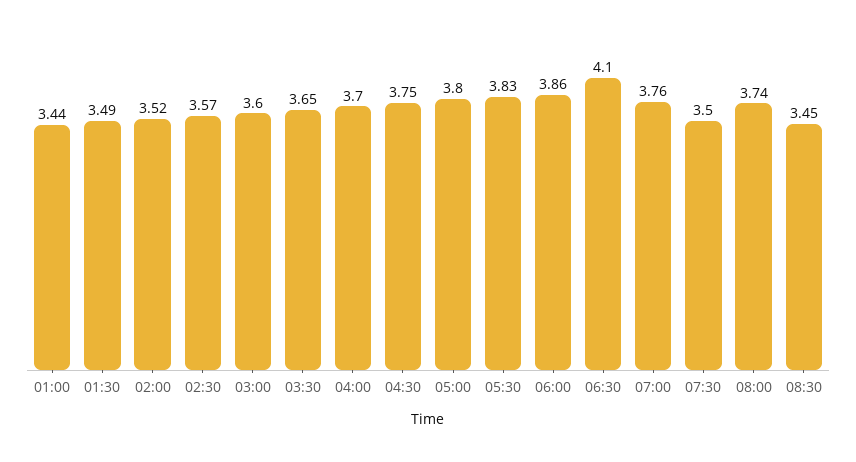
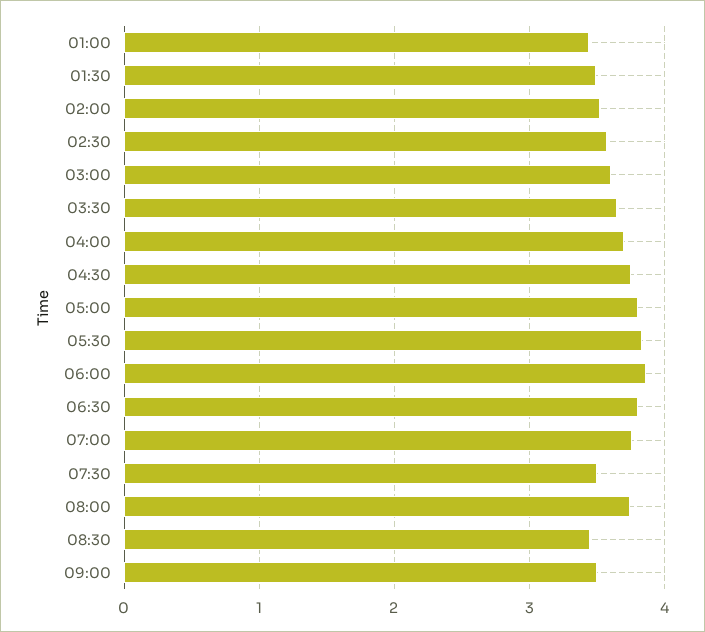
06:30: 4.1 -> 3.8
09:00: none -> 3.5

